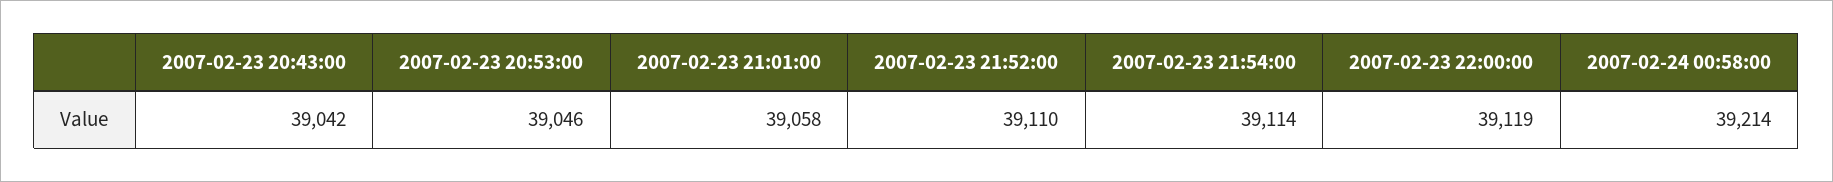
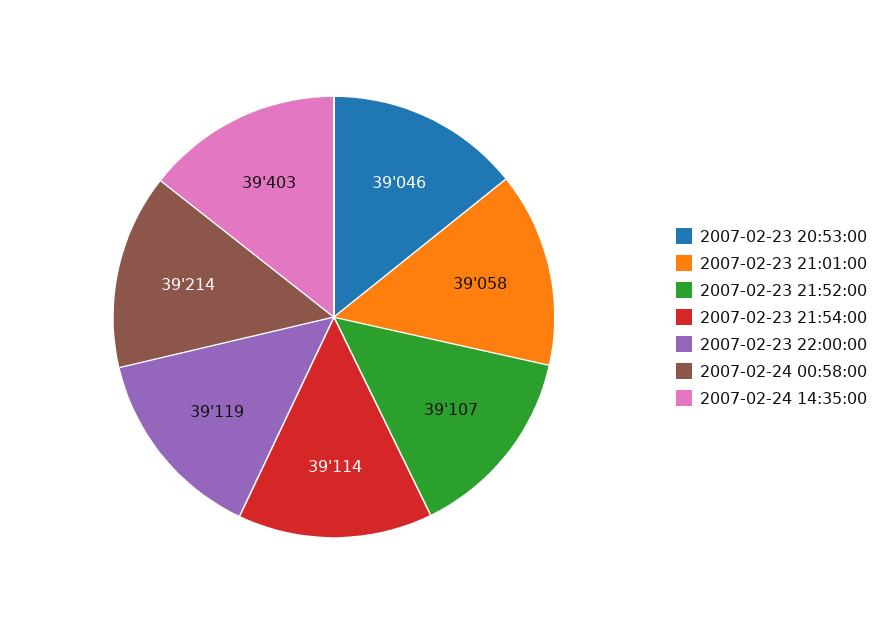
2007-02-23 20:43:00: 39042 -> none
2007-02-23 21:52:00: 39110 -> 39107
2007-02-24 14:35:00: none -> 39403

